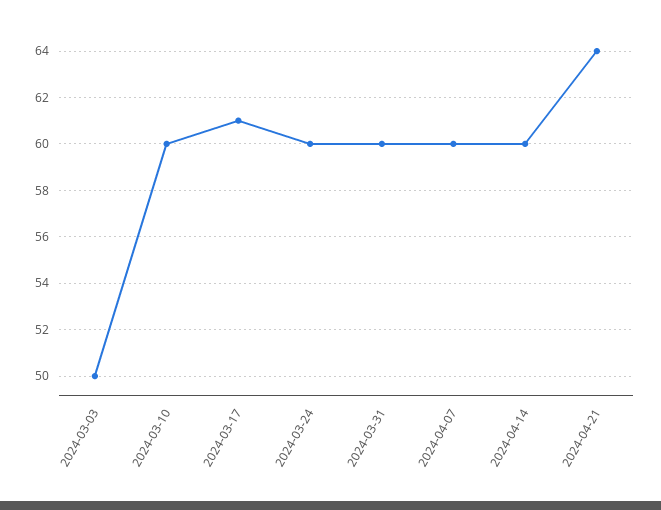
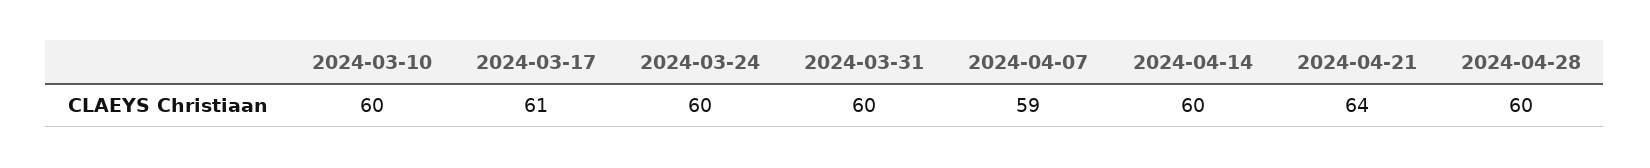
2024-03-03: 50 -> none
2024-04-07: 60 -> 59
2024-04-28: none -> 60

